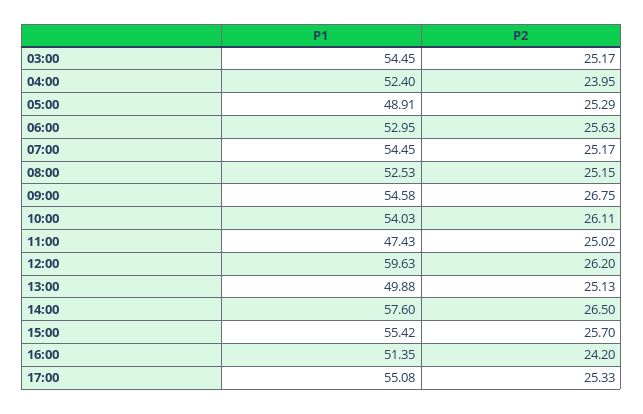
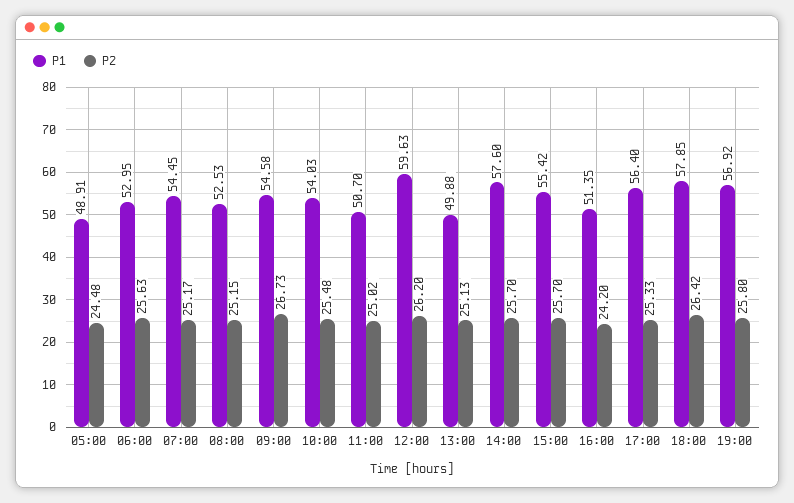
P1, 03:00: 54.45 -> none
P2, 03:00: 25.17 -> none
P1, 04:00: 52.4 -> none
P2, 04:00: 23.95 -> none
P2, 05:00: 25.29 -> 24.48
P2, 09:00: 26.75 -> 26.73
P2, 10:00: 26.11 -> 25.48
P1, 11:00: 47.43 -> 50.7
P2, 14:00: 26.5 -> 25.7
P1, 17:00: 55.08 -> 56.4
P1, 18:00: none -> 57.85
P2, 18:00: none -> 26.42
P1, 19:00: none -> 56.92
P2, 19:00: none -> 25.8

